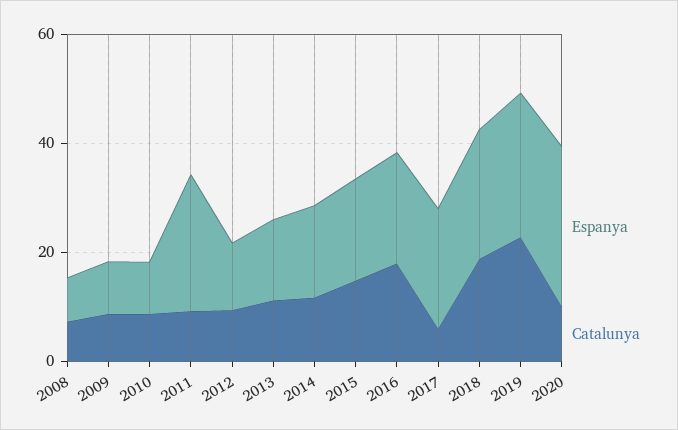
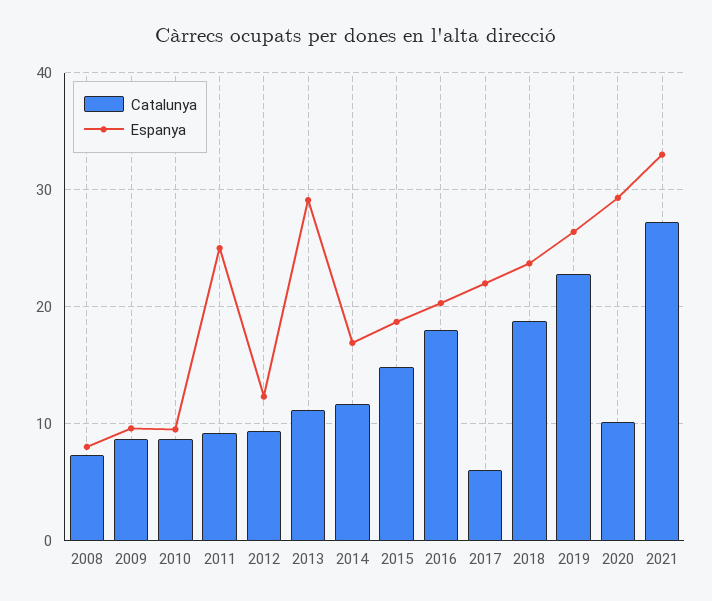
Espanya, 2013: 15 -> 29
Catalunya, 2021: none -> 27
Espanya, 2021: none -> 33

